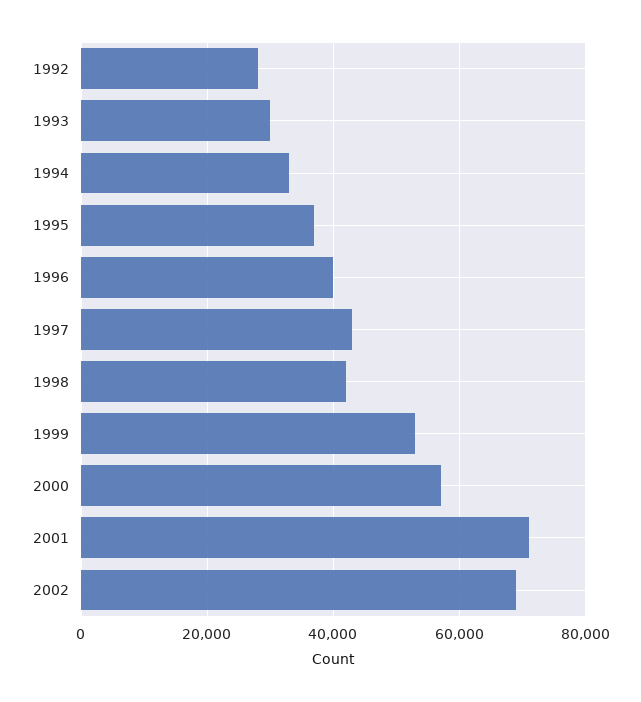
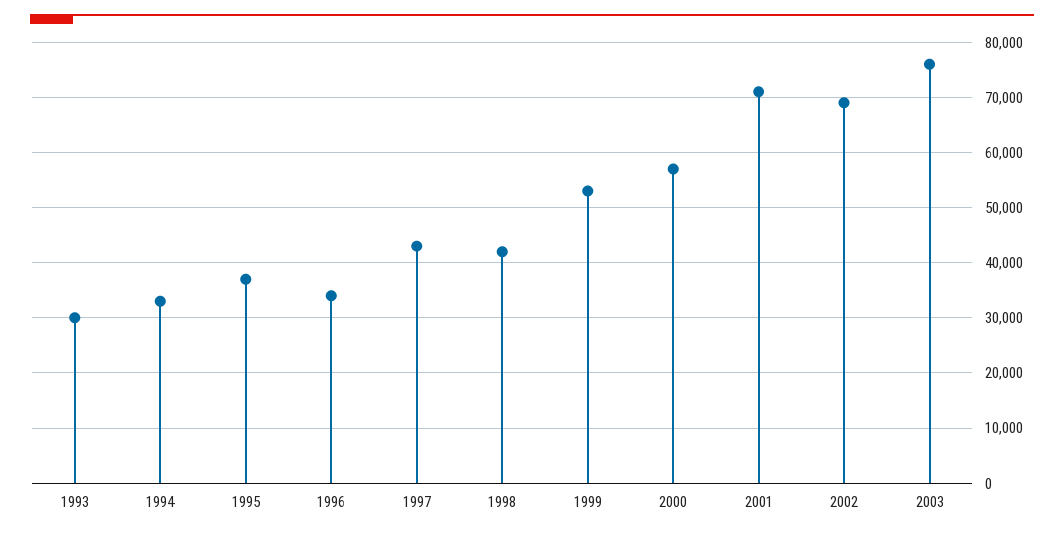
1992: 28000 -> none
1996: 40000 -> 34000
2003: none -> 76000

